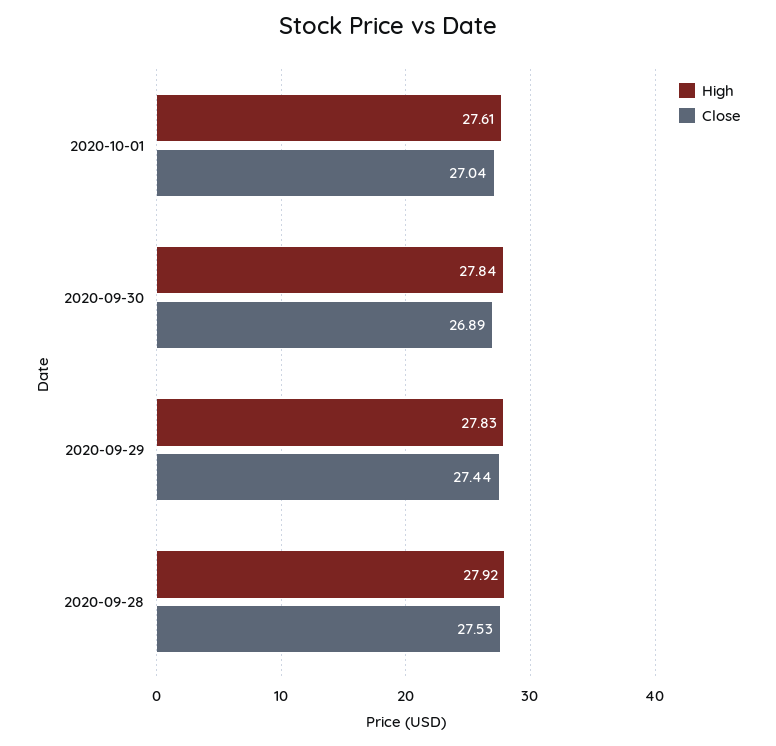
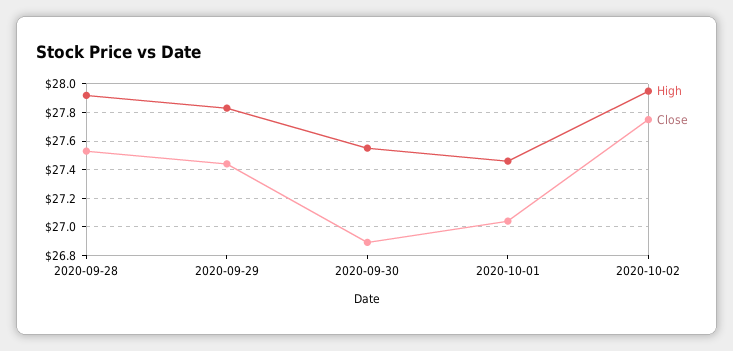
High, 2020-10-01: 27.61 -> 27.45
High, 2020-09-30: 27.84 -> 27.55
High, 2020-10-02: none -> 27.95
Close, 2020-10-02: none -> 27.75

